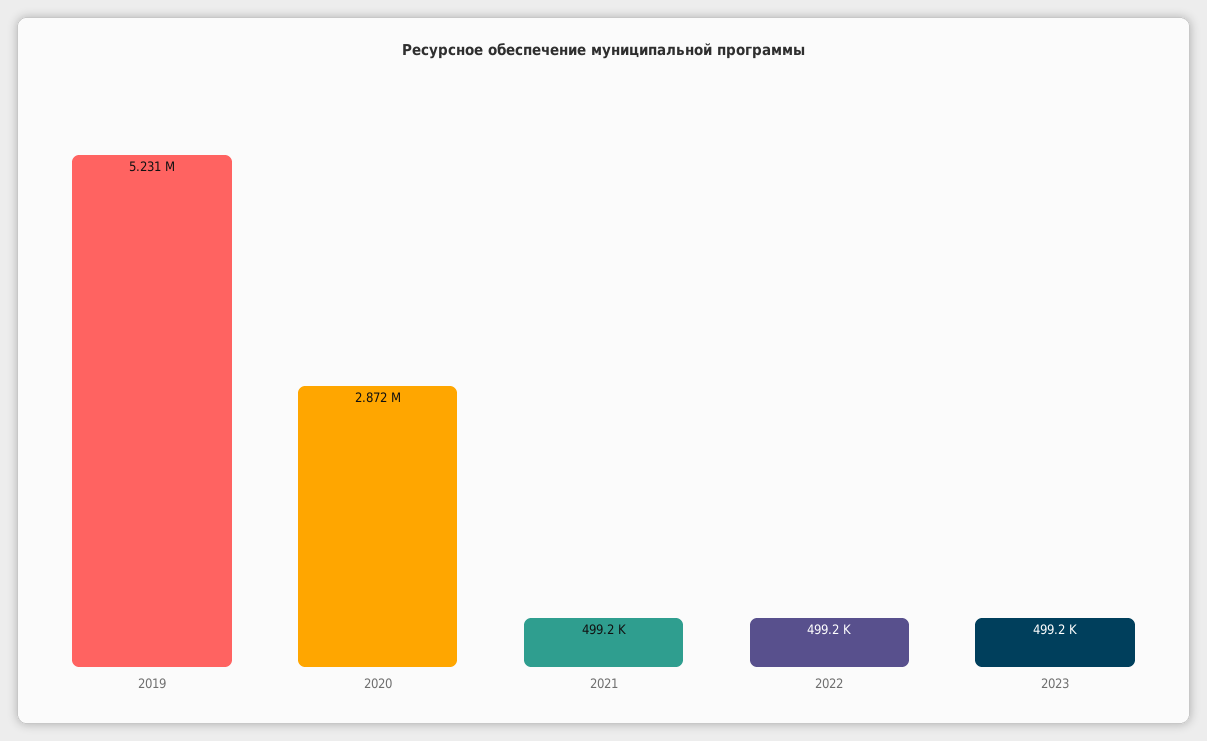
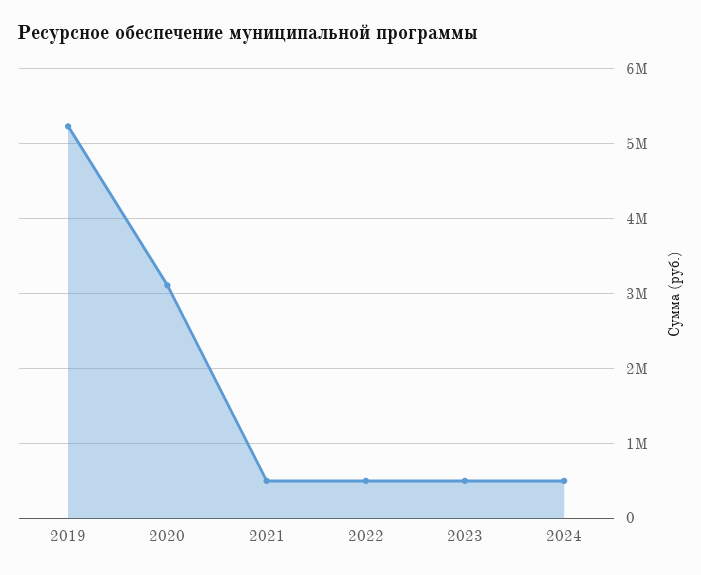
2020: 2872000 -> 3100000
2024: none -> 500000

